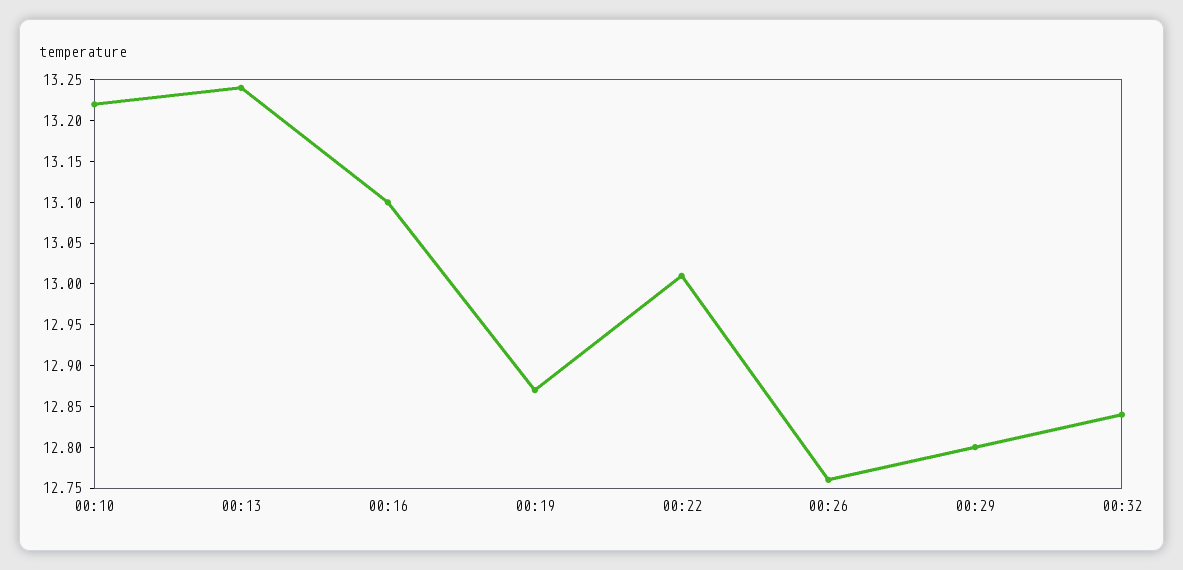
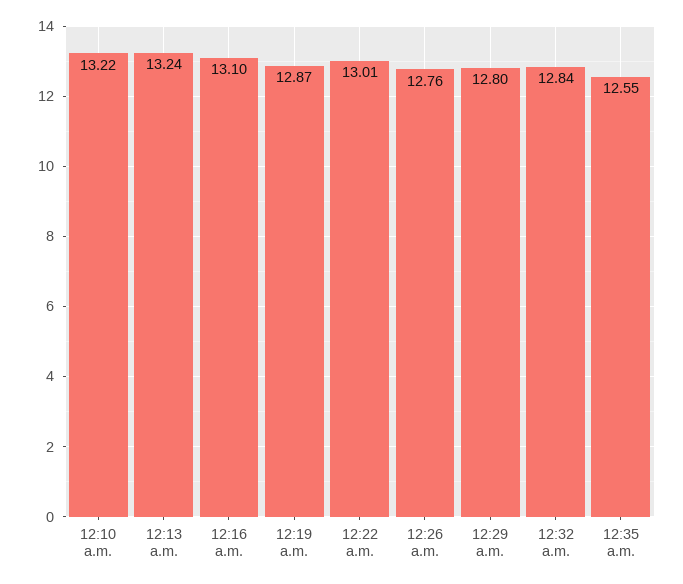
12:35 a.m.: none -> 12.55

